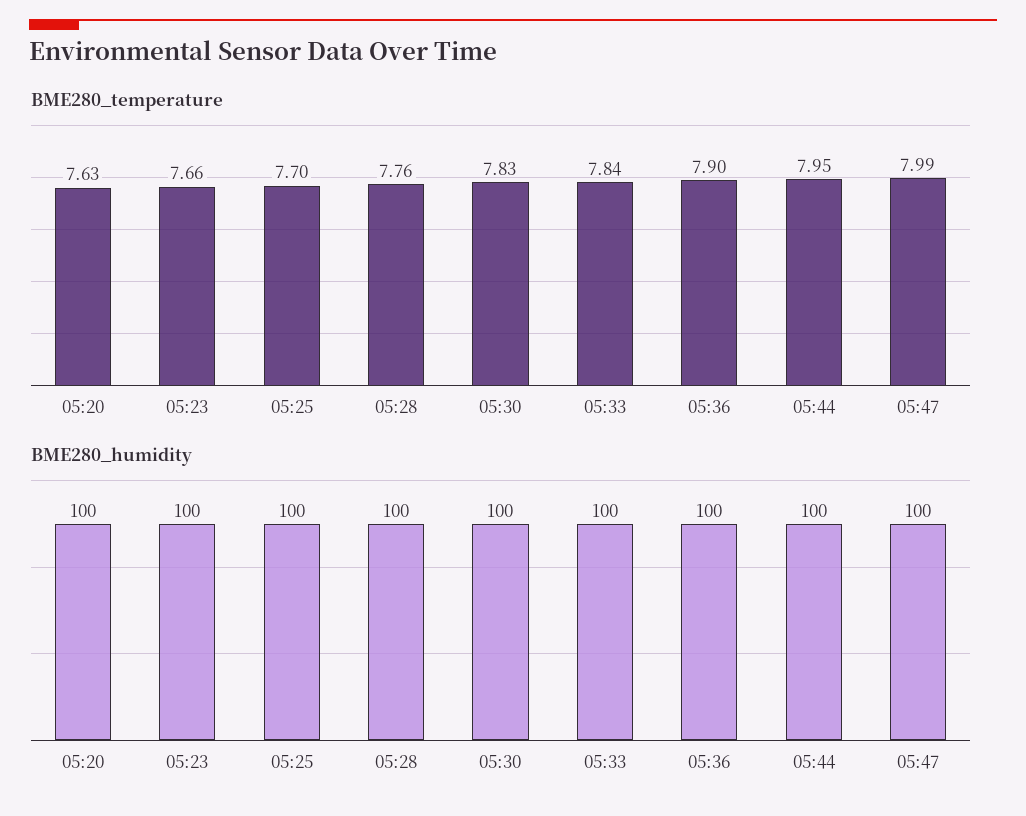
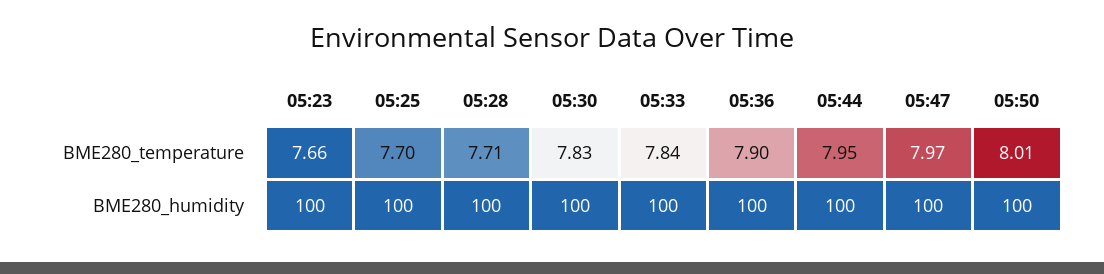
BME280_temperature, 05:20: 7.63 -> none
BME280_temperature, 05:28: 7.76 -> 7.71
BME280_temperature, 05:47: 7.99 -> 7.97
BME280_humidity, 05:20: 100 -> none
BME280_temperature, 05:50: none -> 8.01
BME280_humidity, 05:50: none -> 100

